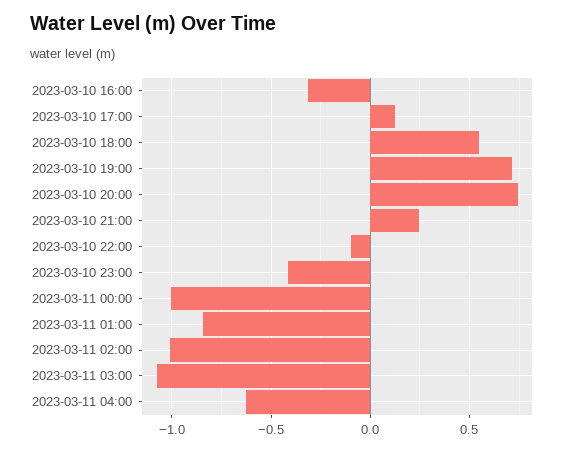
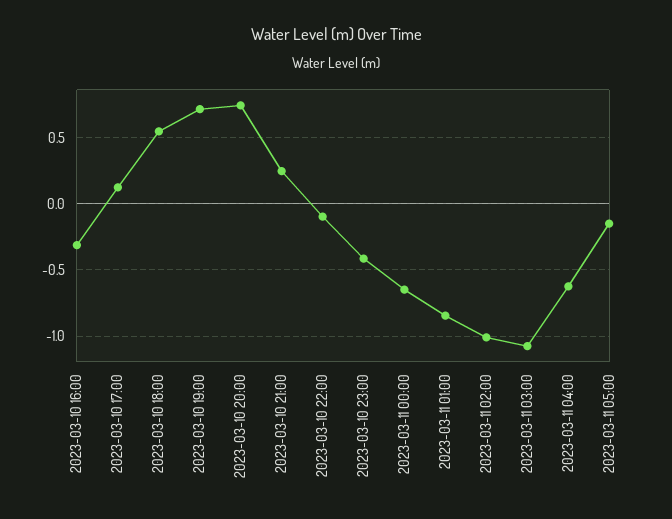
2023-03-11 00:00: -1 -> -0.65
2023-03-11 05:00: none -> -0.15

